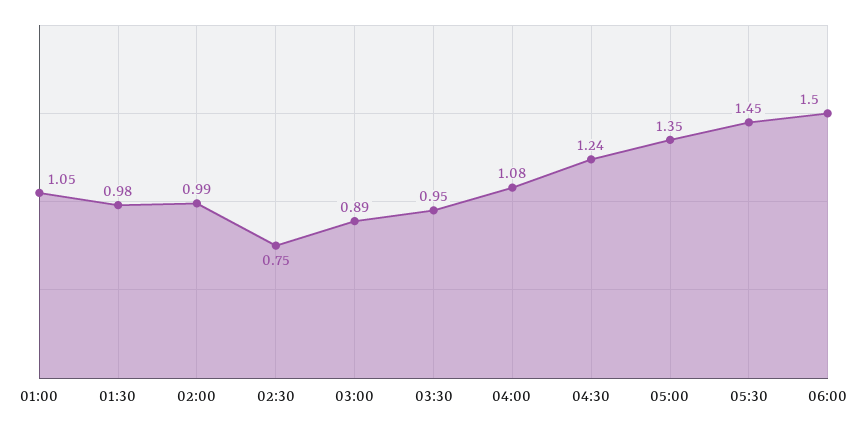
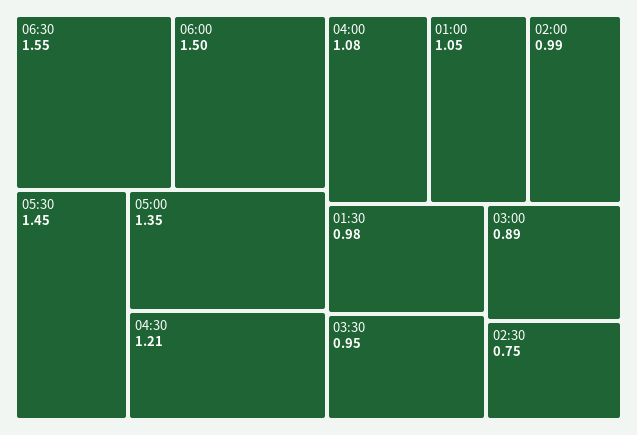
04:30: 1.24 -> 1.21
06:30: none -> 1.55

